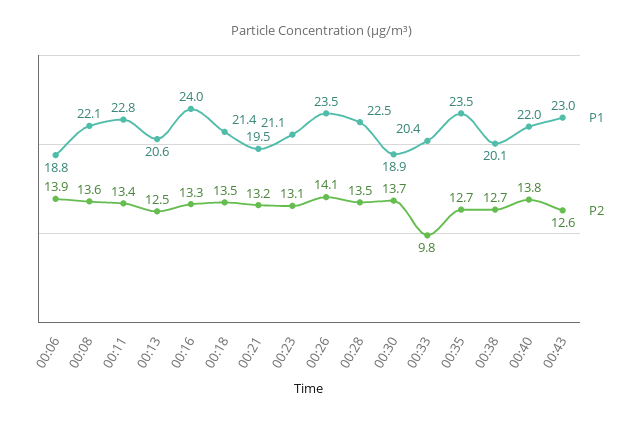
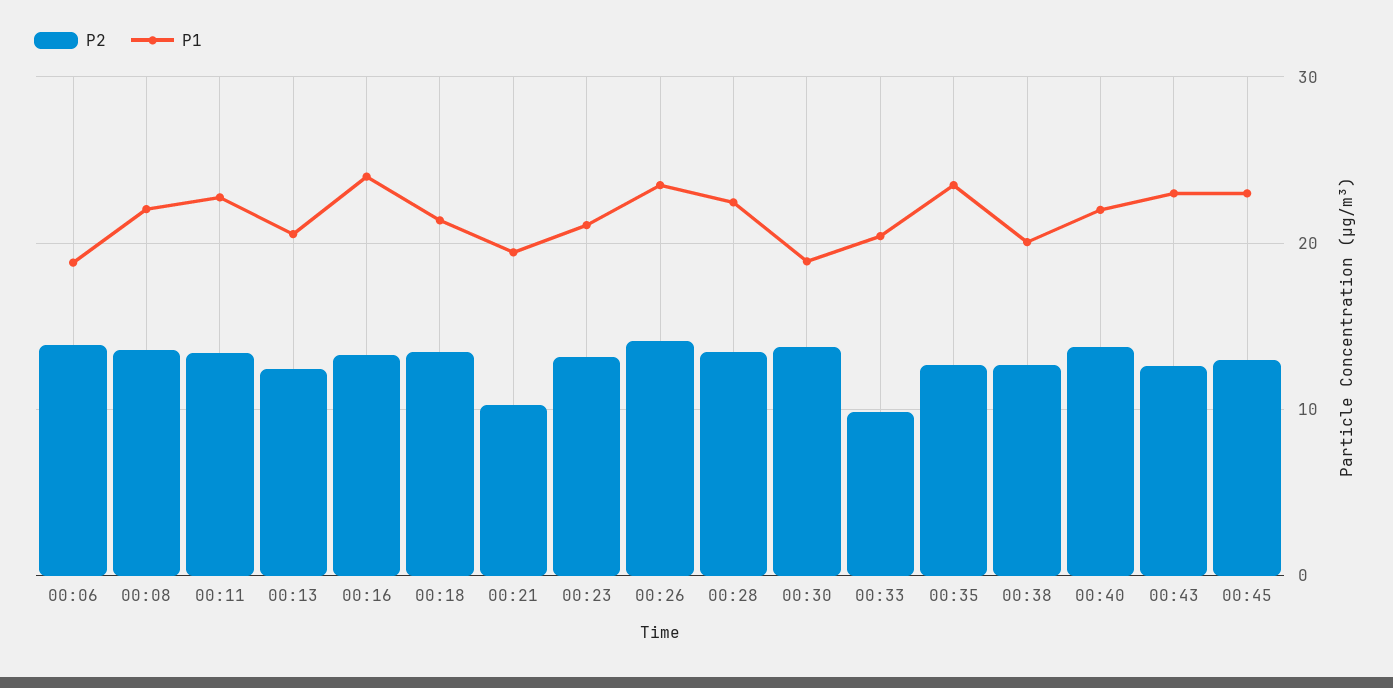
P2, 00:21: 13.2 -> 10
P2, 00:45: none -> 13
P1, 00:45: none -> 23

